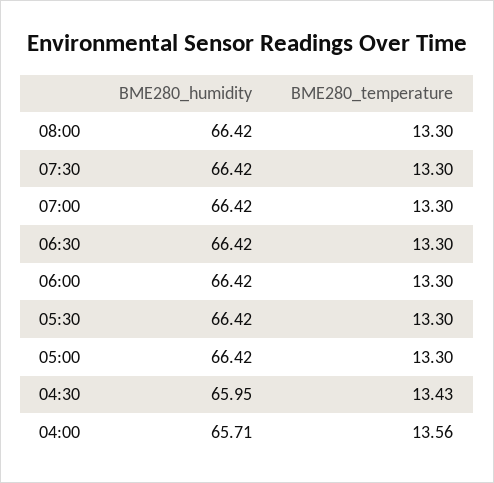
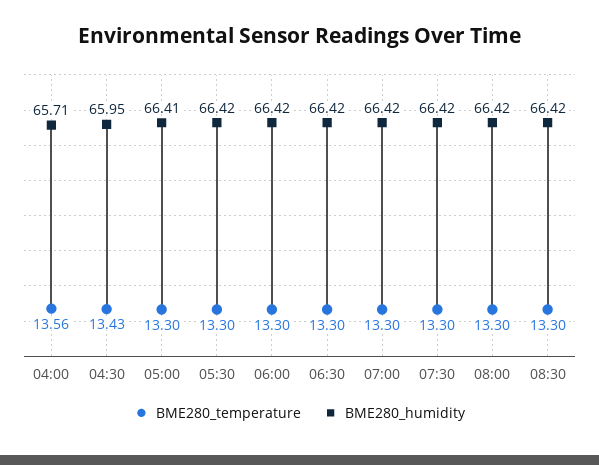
BME280_humidity, 05:00: 66.42 -> 66.41
BME280_temperature, 08:30: none -> 13.3
BME280_humidity, 08:30: none -> 66.42

